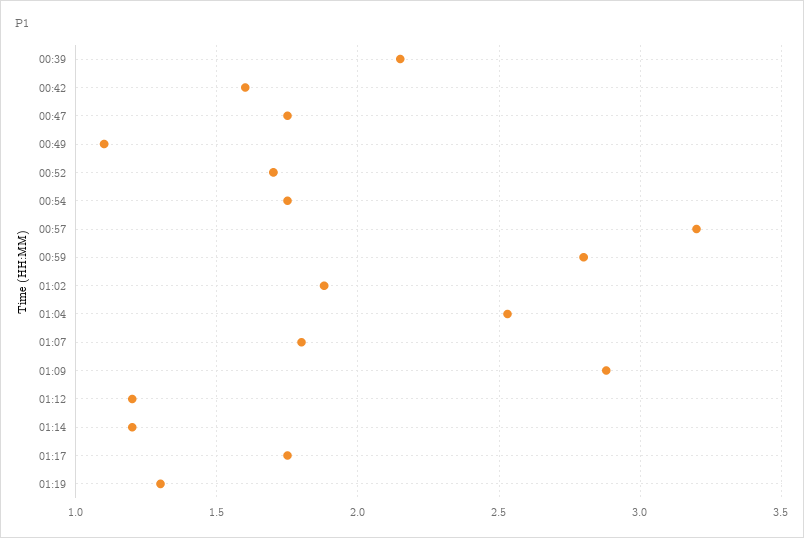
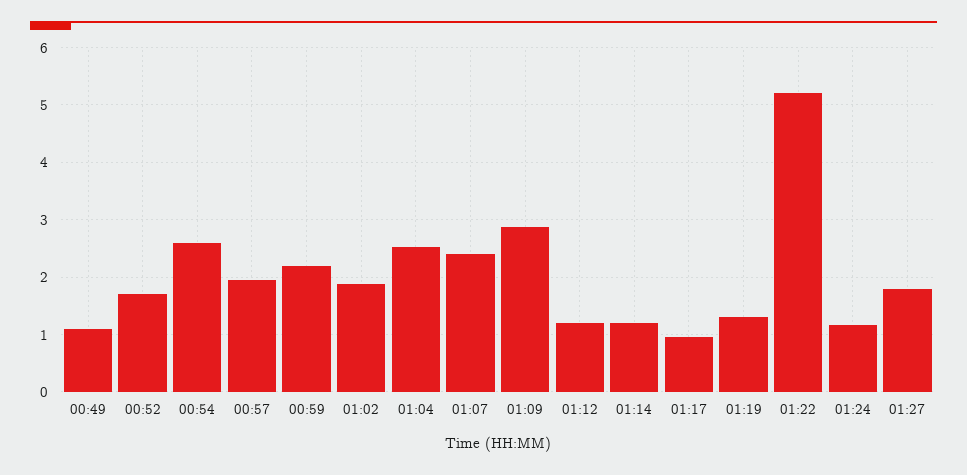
00:39: 2.15 -> none
00:42: 1.6 -> none
00:47: 1.75 -> none
00:54: 1.75 -> 2.6
00:57: 3.2 -> 2
00:59: 2.8 -> 2.2
01:07: 1.8 -> 2.4
01:17: 1.75 -> 1
01:22: none -> 5.2
01:24: none -> 1.2
01:27: none -> 1.8

